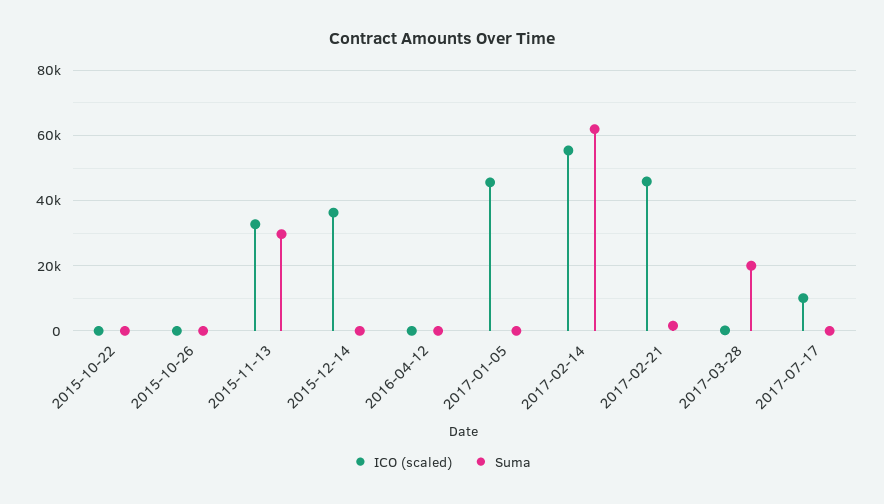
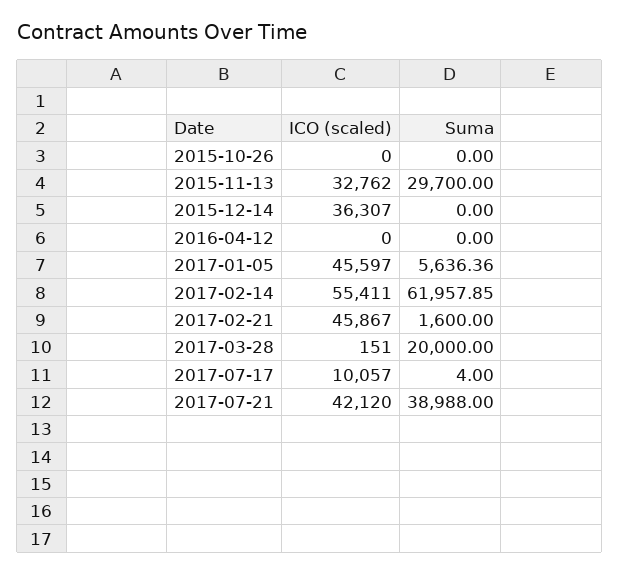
ICO (scaled), 2015-10-22: 0 -> none
Suma, 2015-10-22: 0 -> none
Suma, 2017-01-05: 0 -> 5636.36
ICO (scaled), 2017-07-21: none -> 42120
Suma, 2017-07-21: none -> 38988

